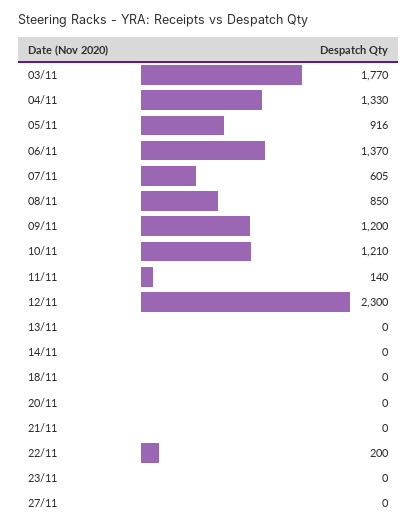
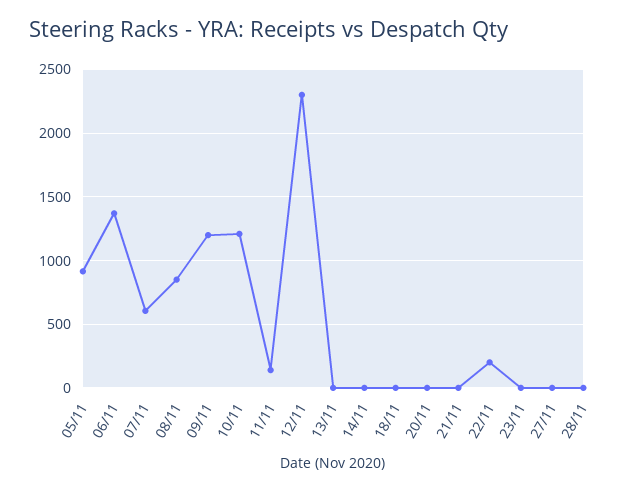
03/11: 1770 -> none
04/11: 1330 -> none
28/11: none -> 0

